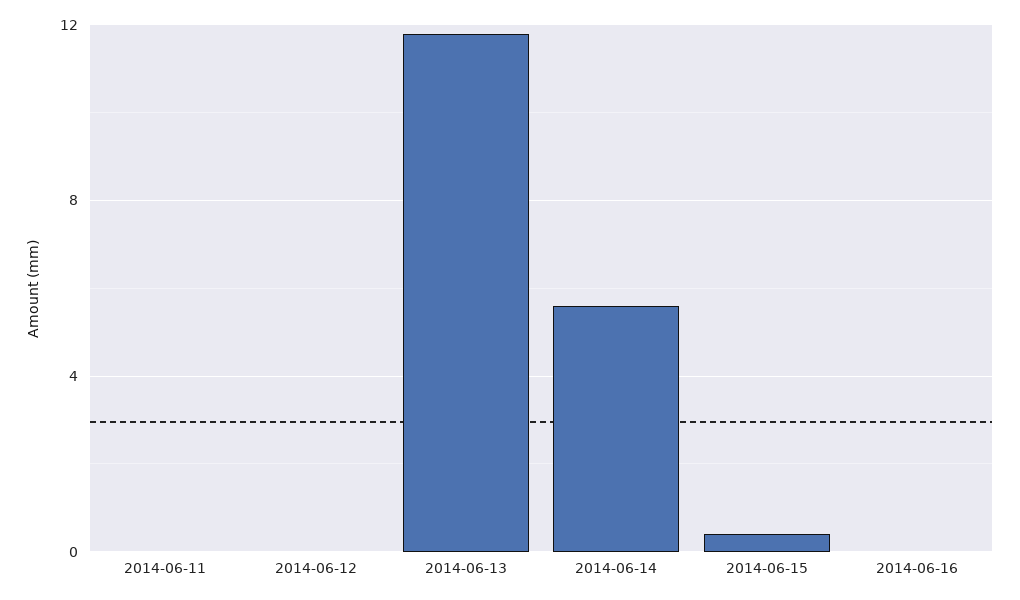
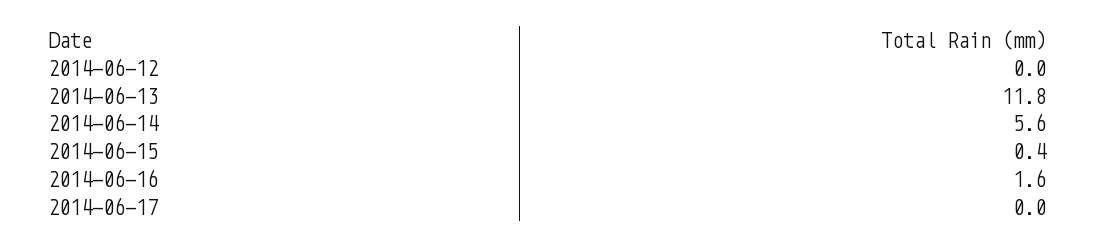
2014-06-11: 0 -> none
2014-06-16: 0 -> 1.6
2014-06-17: none -> 0

